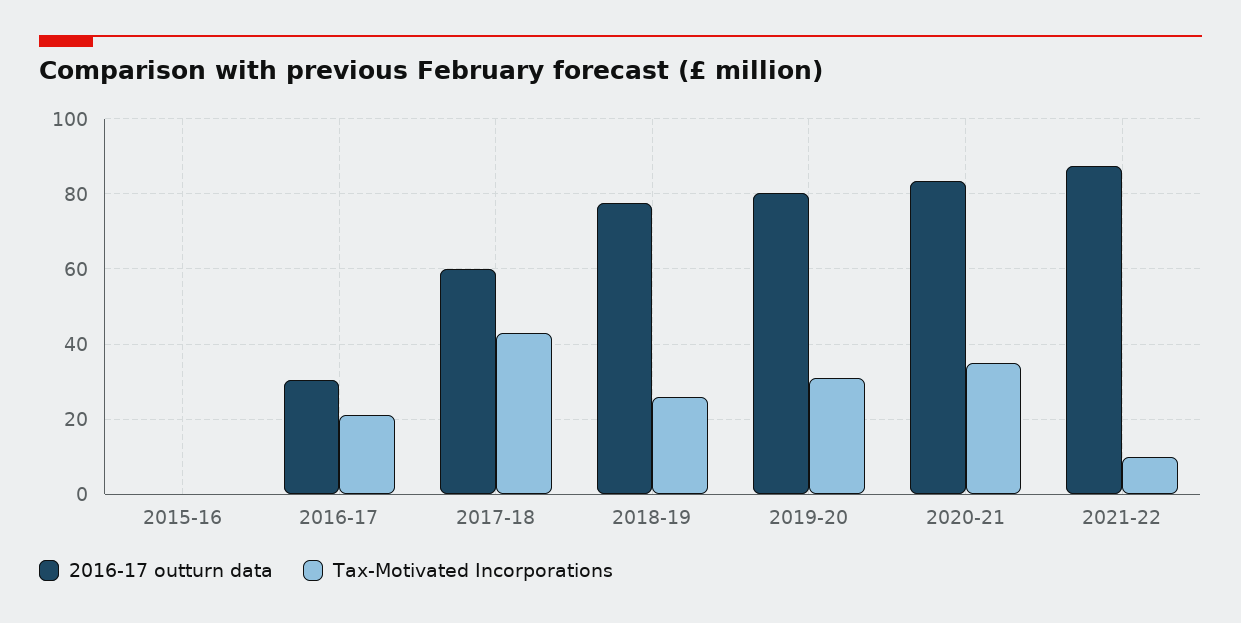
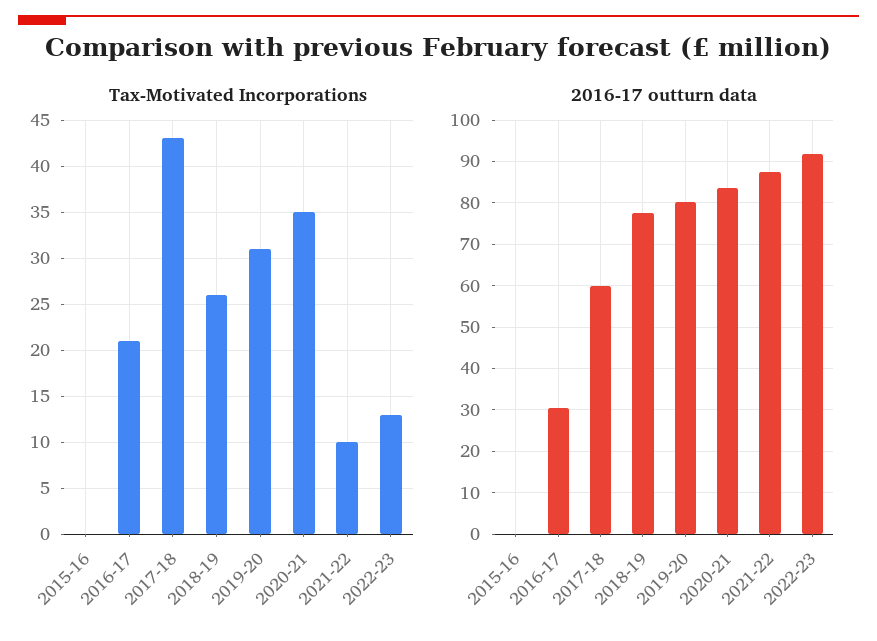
Tax-Motivated Incorporations, 2022-23: none -> 13
2016-17 outturn data, 2022-23: none -> 92

